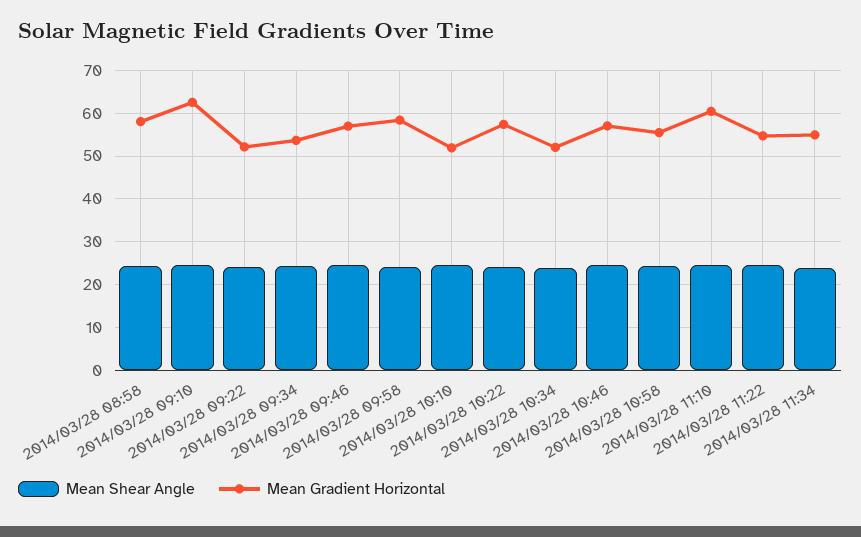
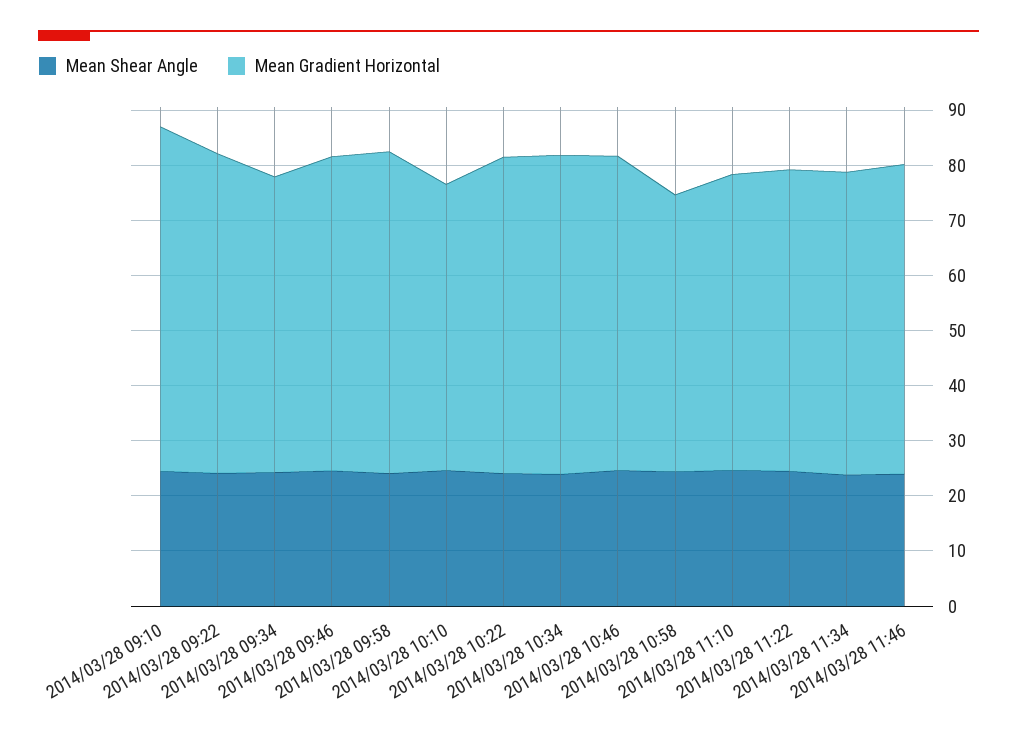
Mean Shear Angle, 2014/03/28 08:58: 24 -> none
Mean Gradient Horizontal, 2014/03/28 08:58: 58 -> none
Mean Gradient Horizontal, 2014/03/28 09:22: 52 -> 58
Mean Gradient Horizontal, 2014/03/28 10:34: 52 -> 58
Mean Gradient Horizontal, 2014/03/28 10:58: 56 -> 50
Mean Gradient Horizontal, 2014/03/28 11:10: 60 -> 54
Mean Shear Angle, 2014/03/28 11:46: none -> 24
Mean Gradient Horizontal, 2014/03/28 11:46: none -> 56

